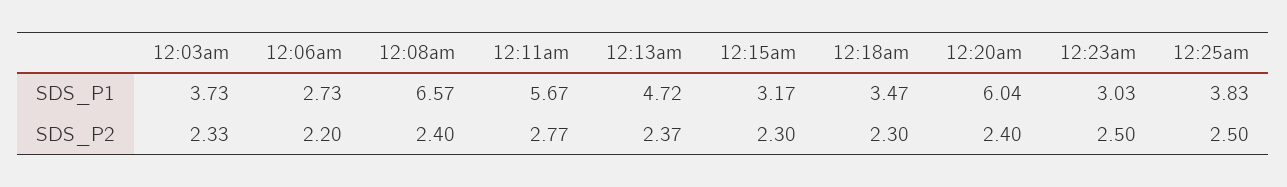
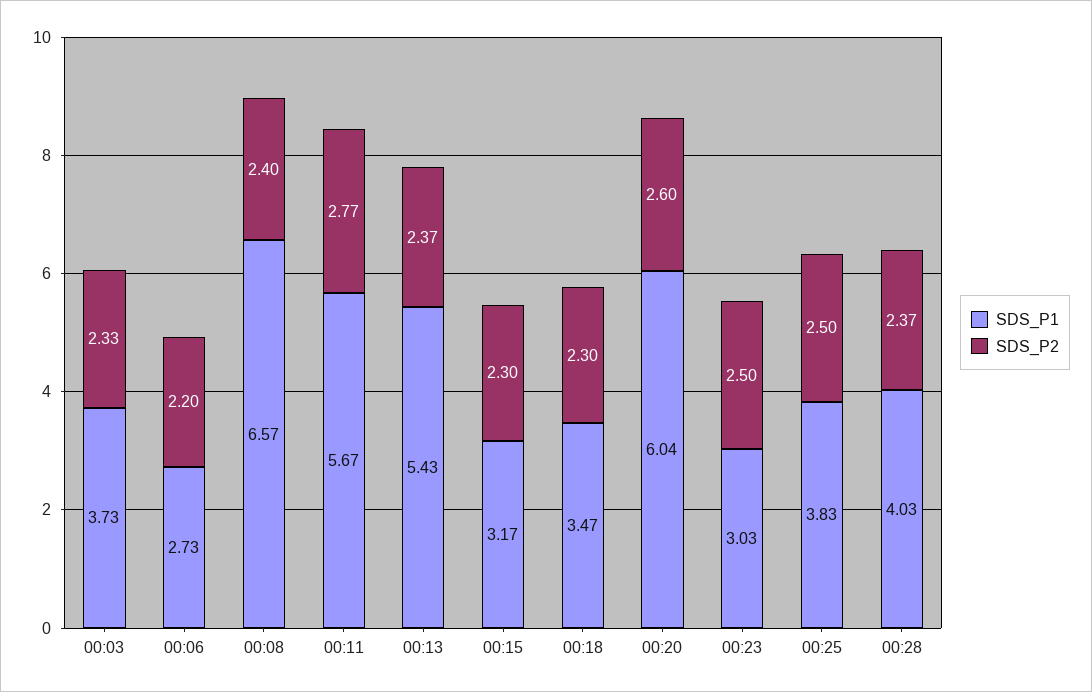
SDS_P1, 12:13am: 4.72 -> 5.43
SDS_P2, 12:20am: 2.4 -> 2.6
SDS_P1, 00:28: none -> 4.03
SDS_P2, 00:28: none -> 2.37

